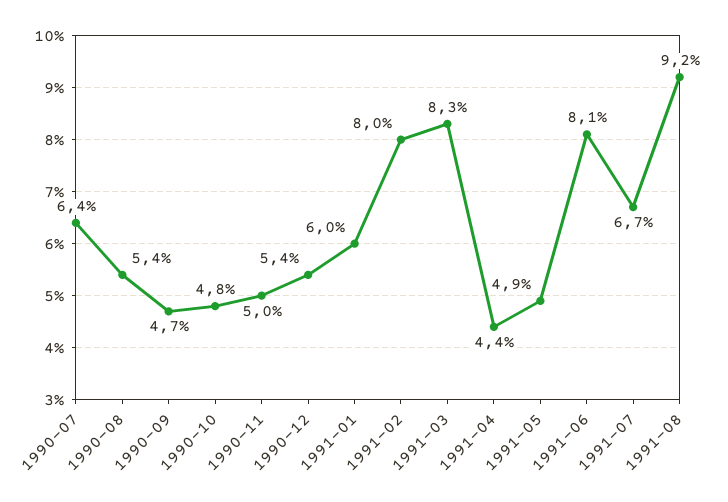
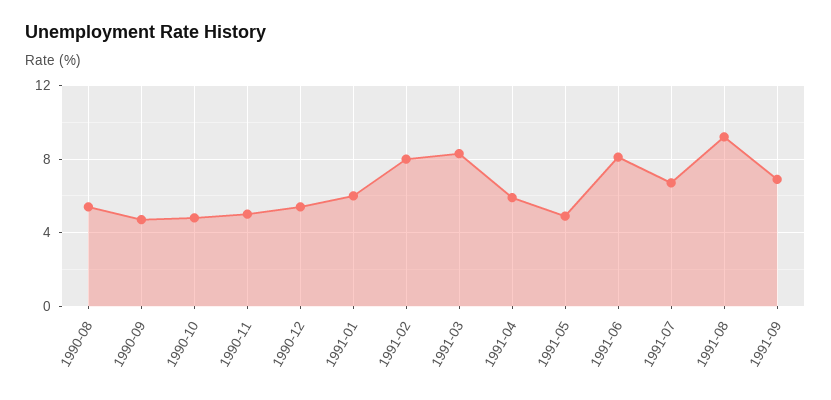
1990-07: 6.4 -> none
1991-04: 4.4 -> 6
1991-09: none -> 7

